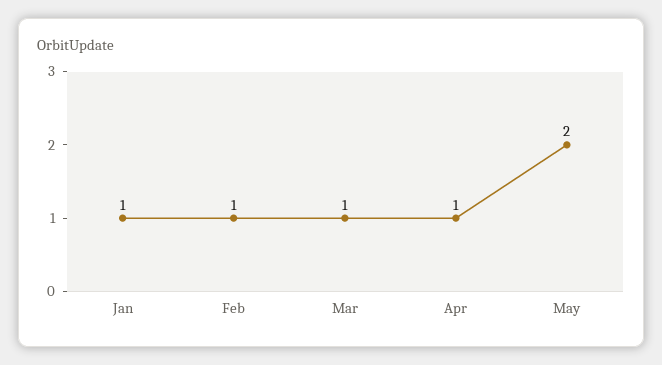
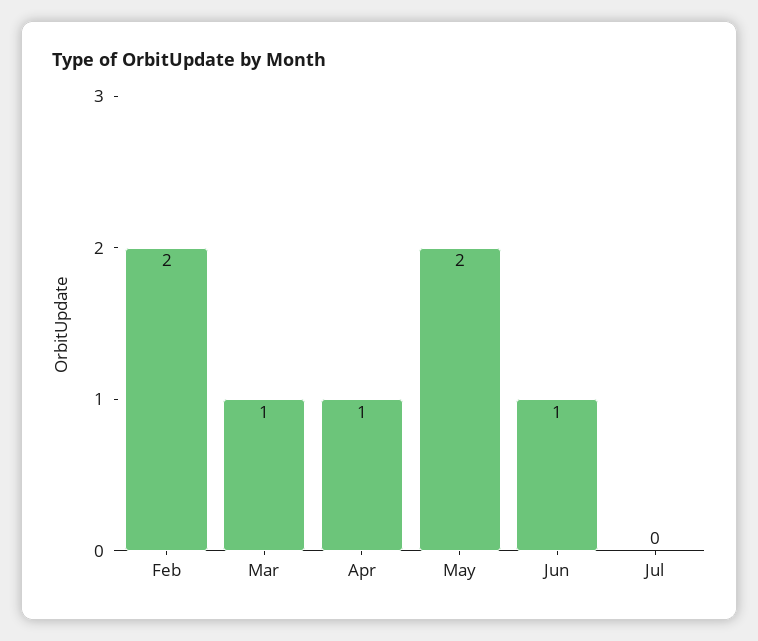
Jan: 1 -> none
Feb: 1 -> 2
Jun: none -> 1
Jul: none -> 0

